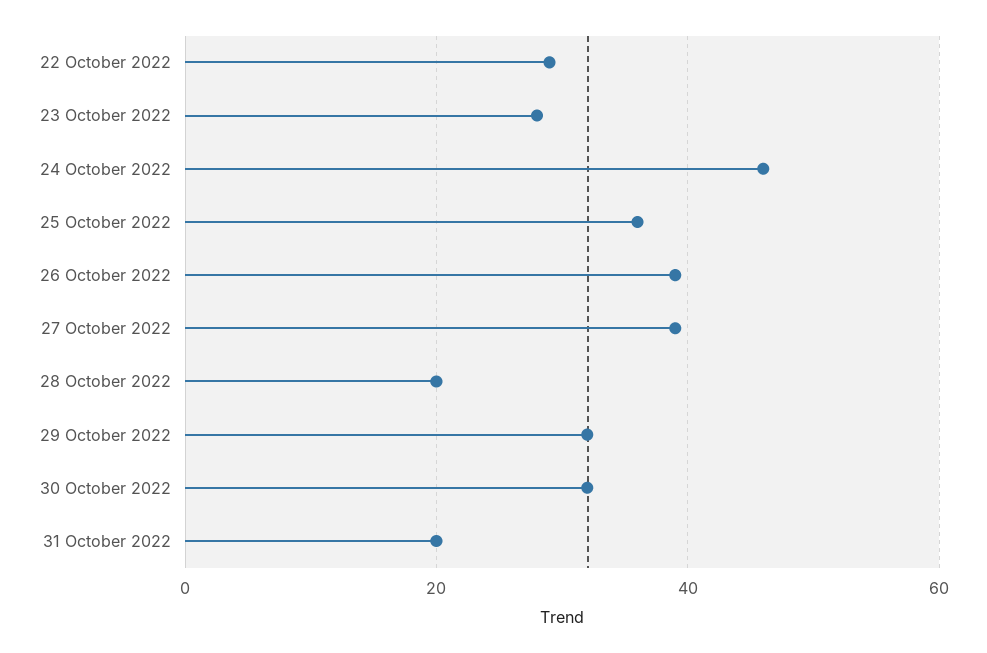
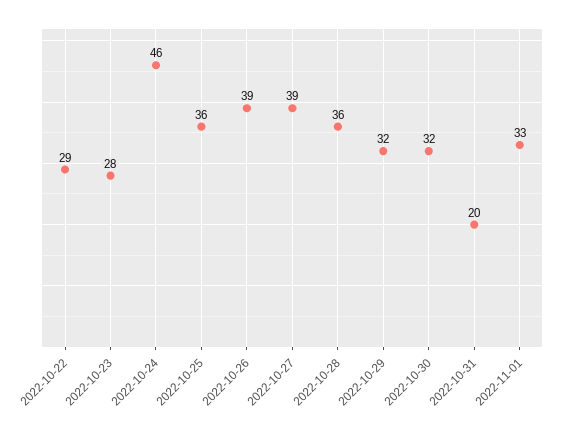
28 October 2022: 20 -> 36
2022-11-01: none -> 33

